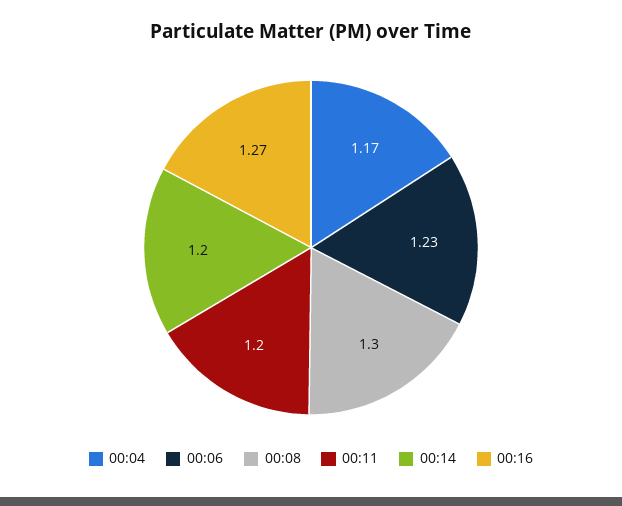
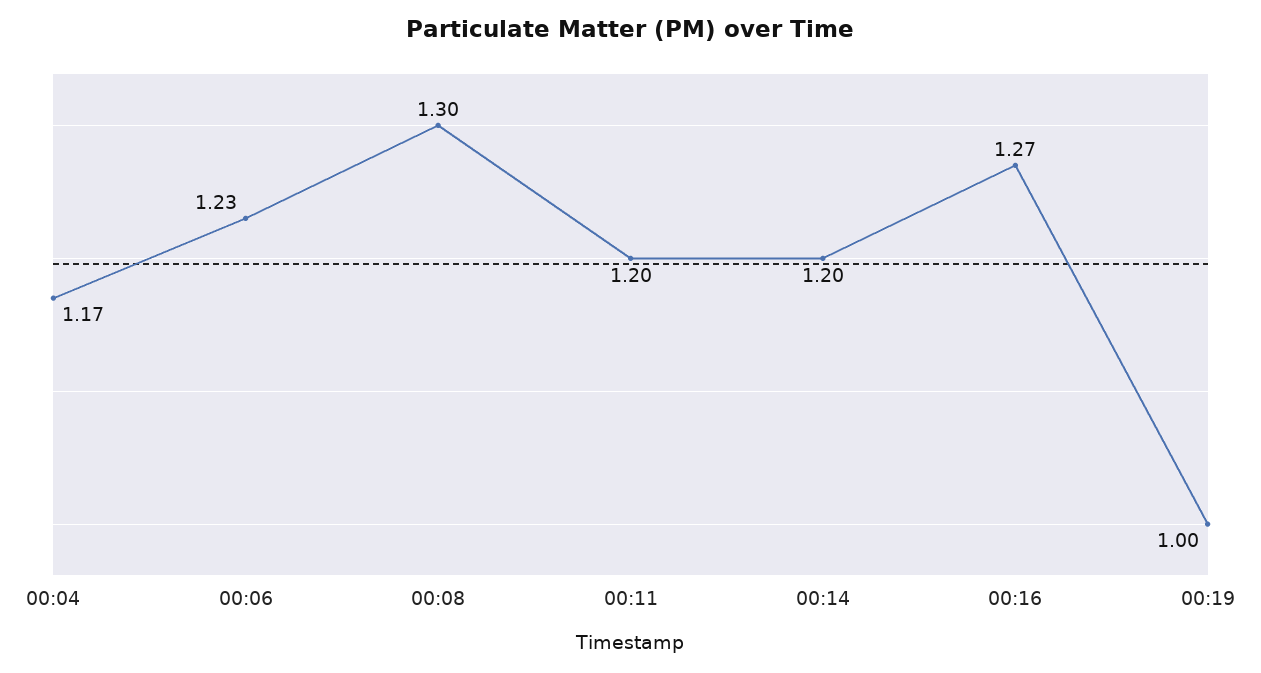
00:19: none -> 1

